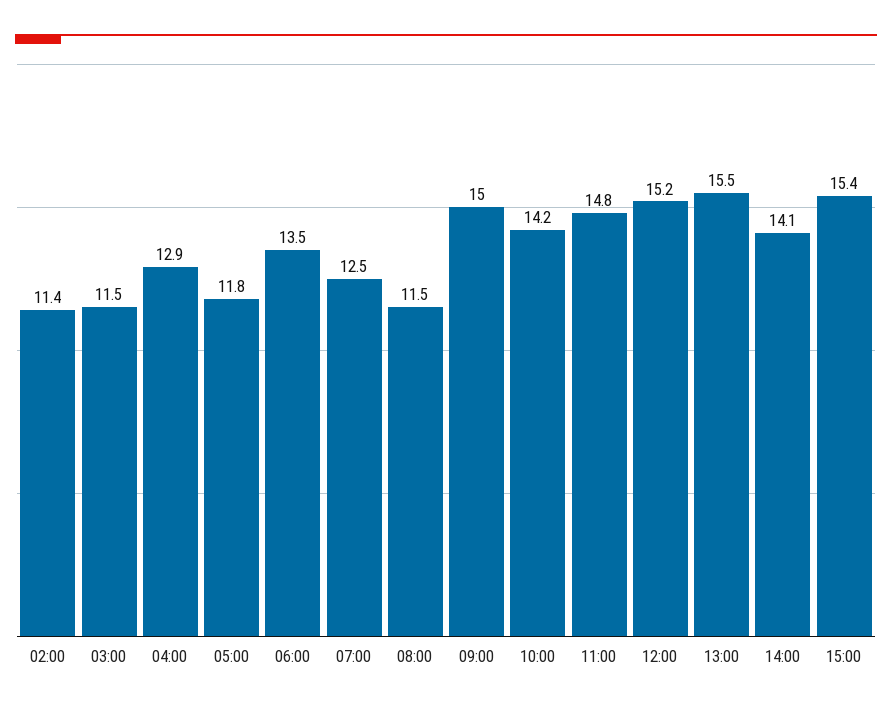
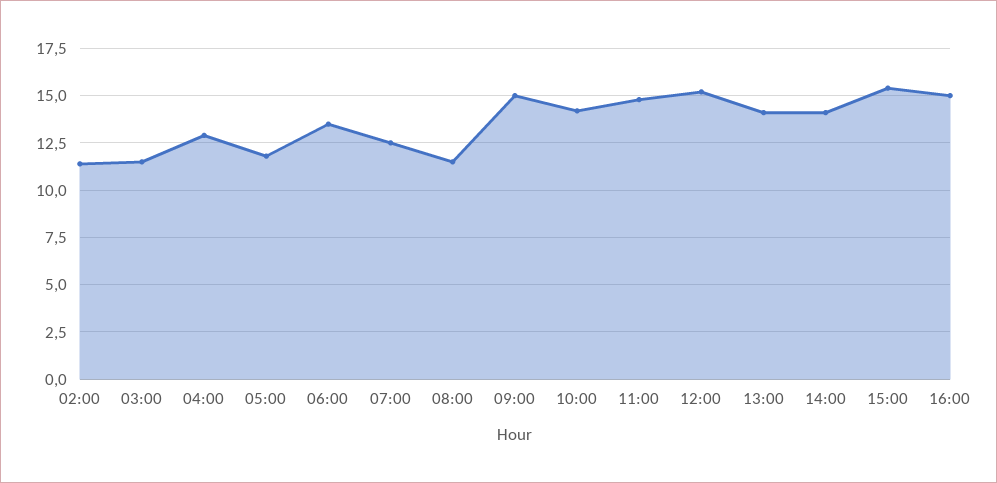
13:00: 15.5 -> 14
16:00: none -> 15

